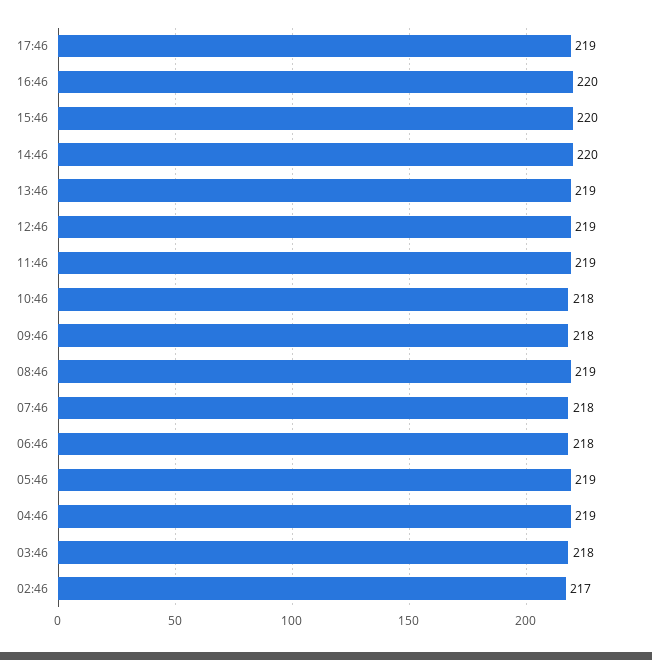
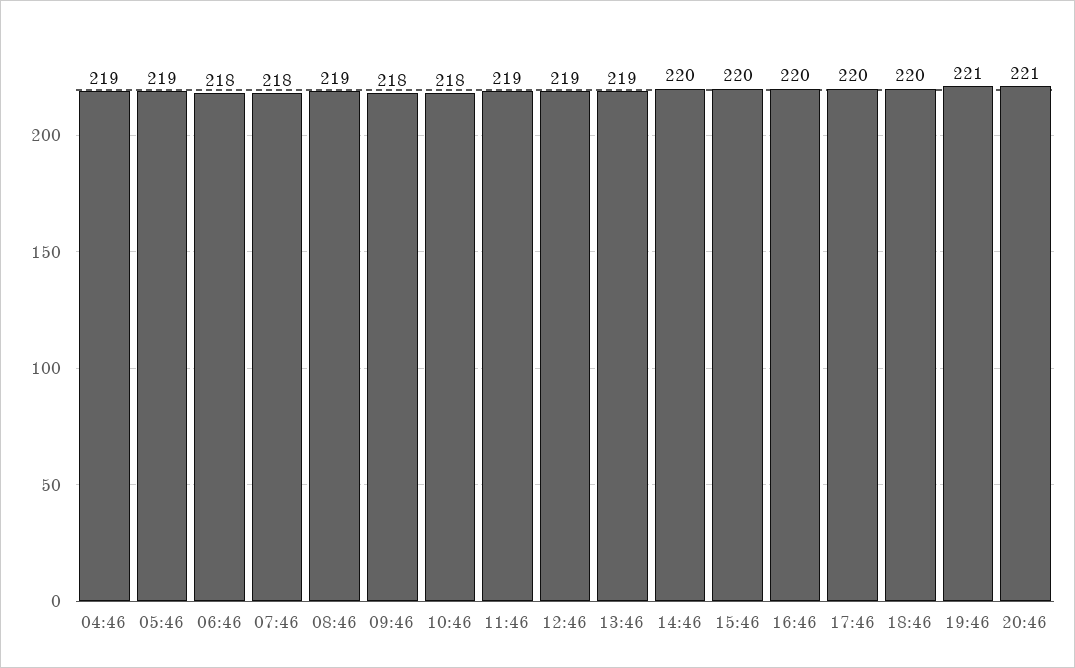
17:46: 219 -> 220
03:46: 218 -> none
02:46: 217 -> none
18:46: none -> 220
19:46: none -> 221
20:46: none -> 221

